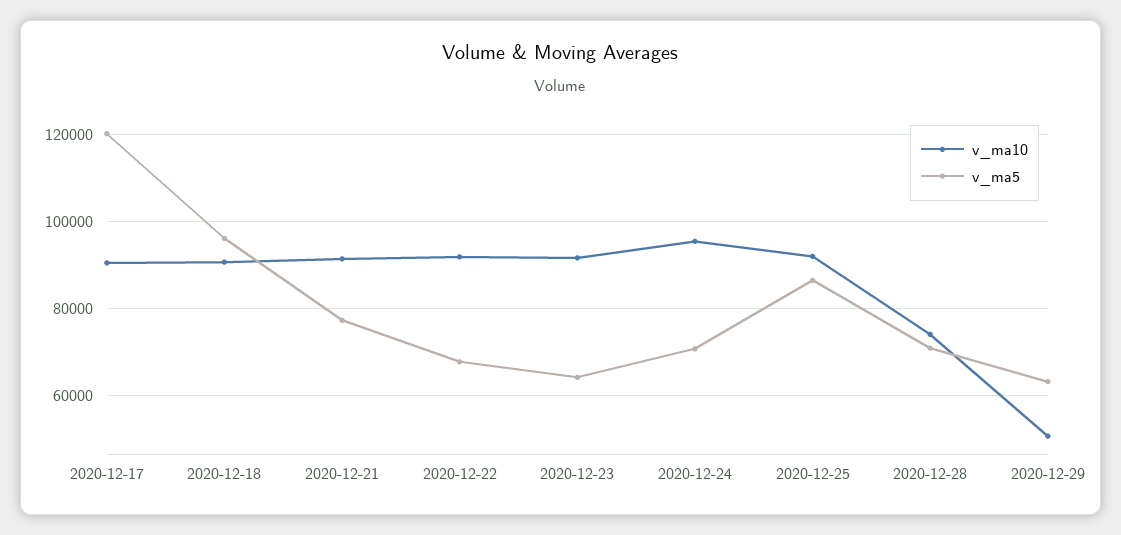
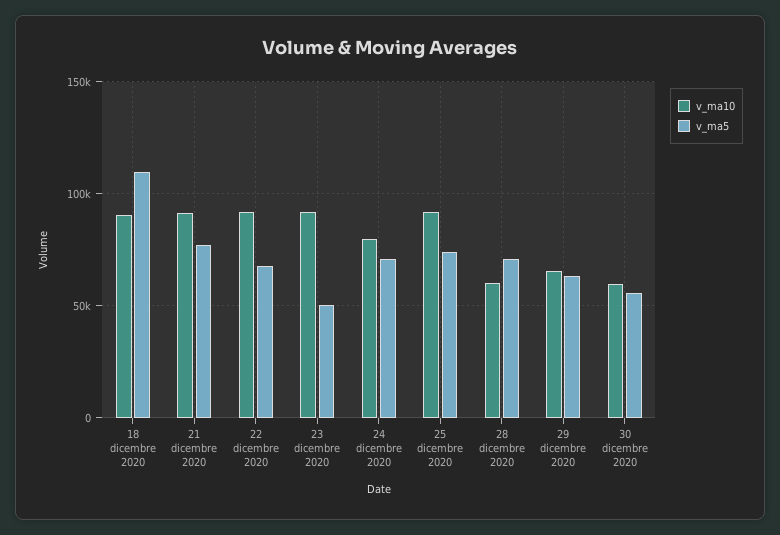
v_ma10, 2020-12-17: 90000 -> none
v_ma5, 2020-12-17: 120000 -> none
v_ma5, 2020-12-18: 96000 -> 110000
v_ma5, 2020-12-23: 64000 -> 50000
v_ma10, 2020-12-24: 96000 -> 80000
v_ma5, 2020-12-25: 86000 -> 75000
v_ma10, 2020-12-28: 74000 -> 60000
v_ma10, 2020-12-29: 50000 -> 65000
v_ma10, 30 dicembre 2020: none -> 60000
v_ma5, 30 dicembre 2020: none -> 55000

